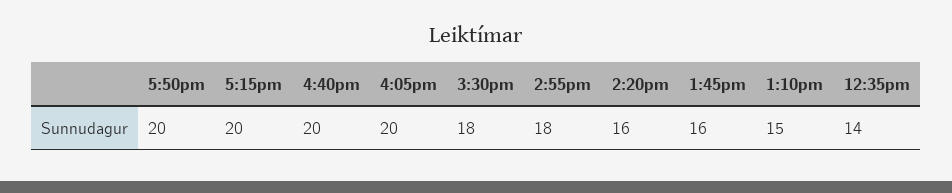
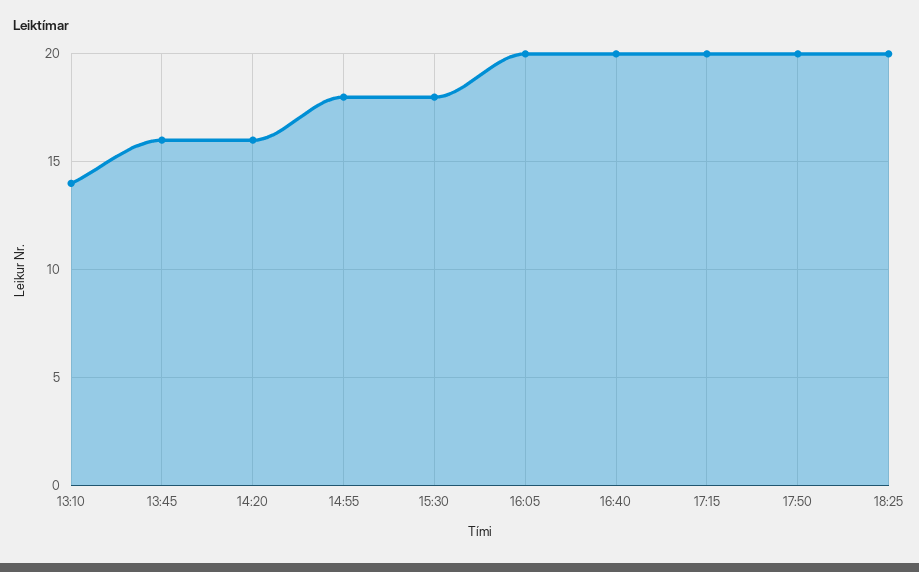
1:10pm: 15 -> 14
12:35pm: 14 -> none
18:25: none -> 20

